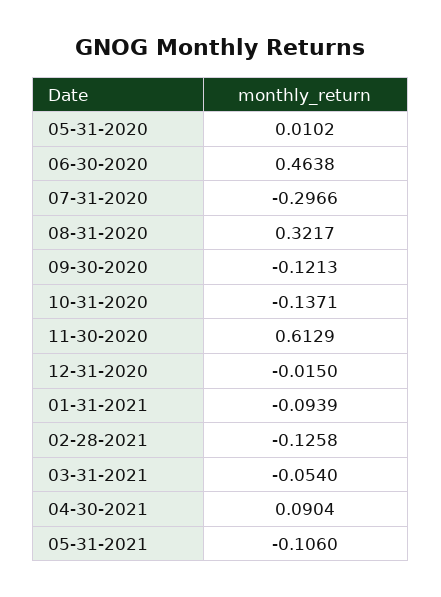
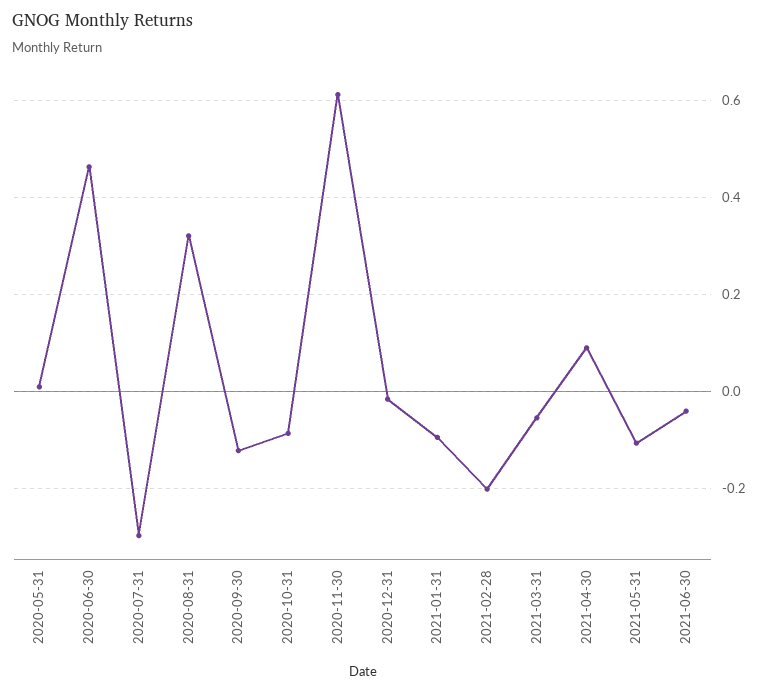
10-31-2020: -0.1371 -> -0.08
02-28-2021: -0.1258 -> -0.2
2021-06-30: none -> -0.04

